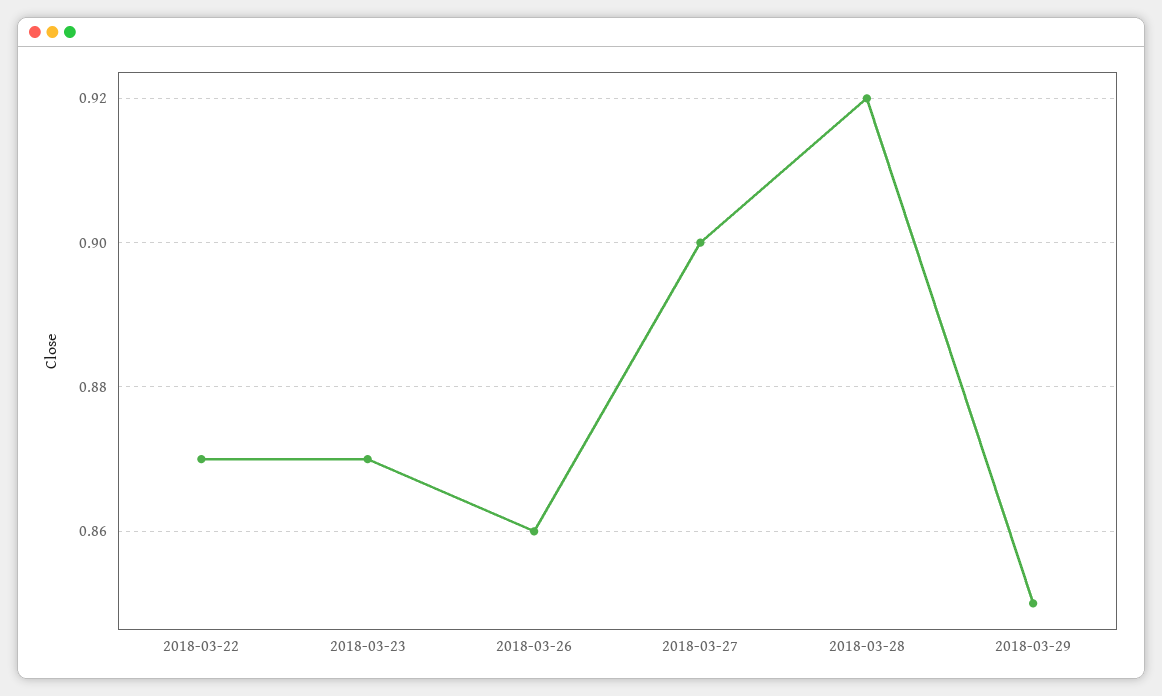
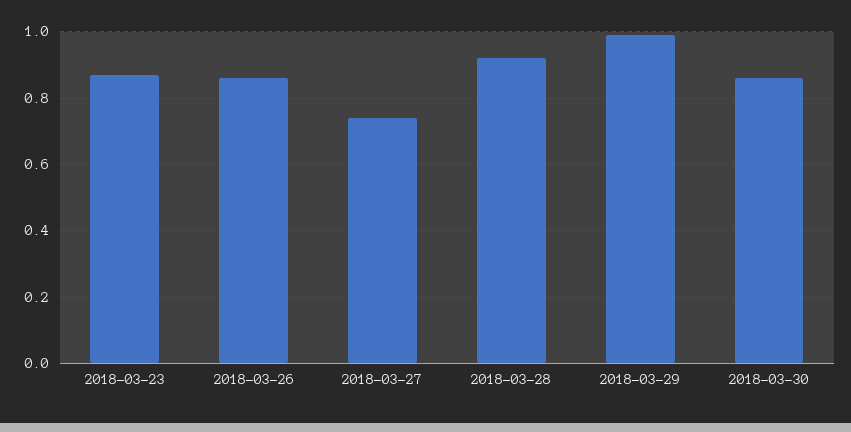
2018-03-22: 0.87 -> none
2018-03-27: 0.9 -> 0.75
2018-03-29: 0.85 -> 1
2018-03-30: none -> 0.85

